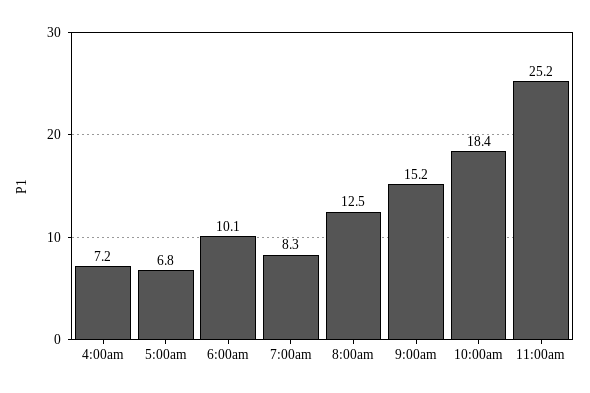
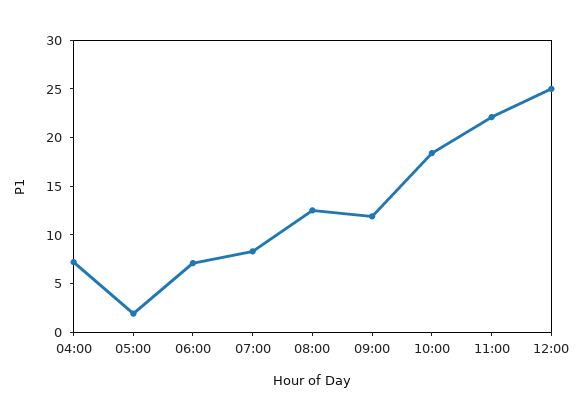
5:00am: 6.8 -> 2
6:00am: 10.1 -> 7
9:00am: 15.2 -> 12
11:00am: 25.2 -> 22
12:00: none -> 25

